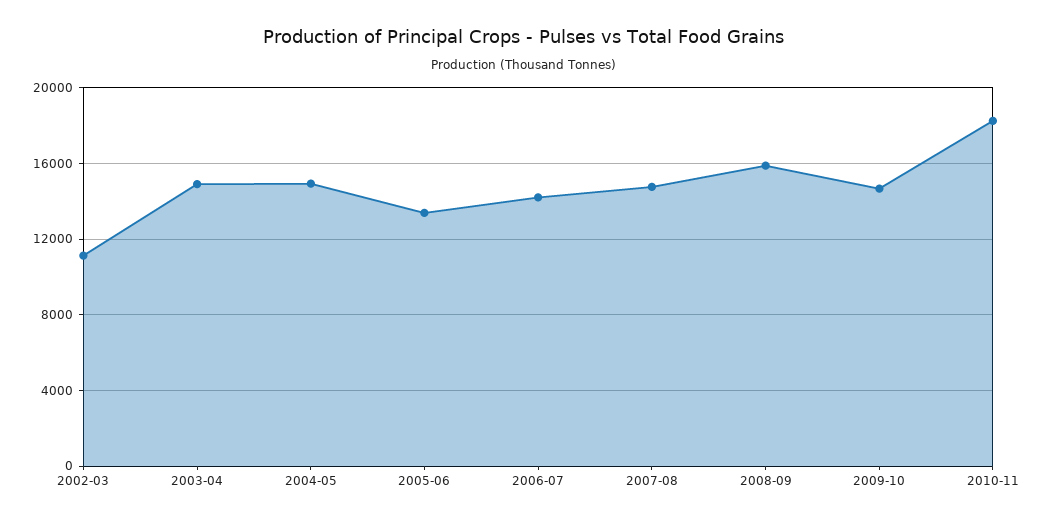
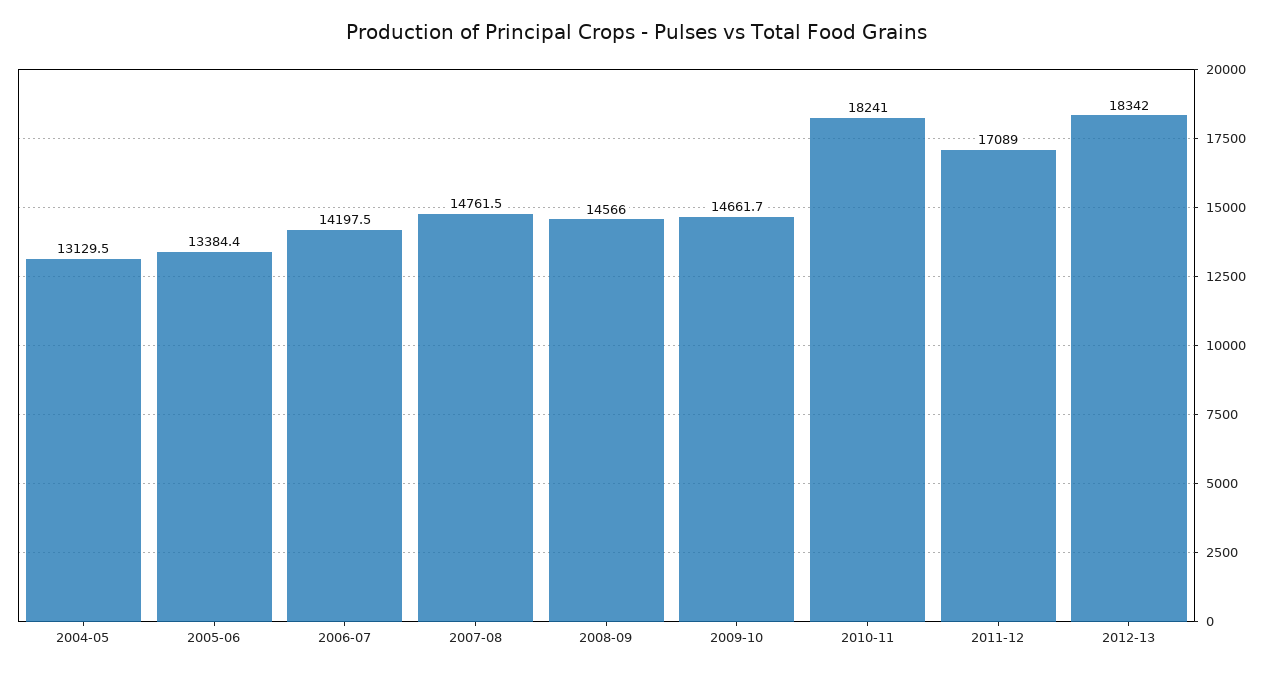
2002-03: 11000 -> none
2003-04: 15000 -> none
2004-05: 15000 -> 13129.5
2008-09: 16000 -> 14566
2011-12: none -> 17089
2012-13: none -> 18342

